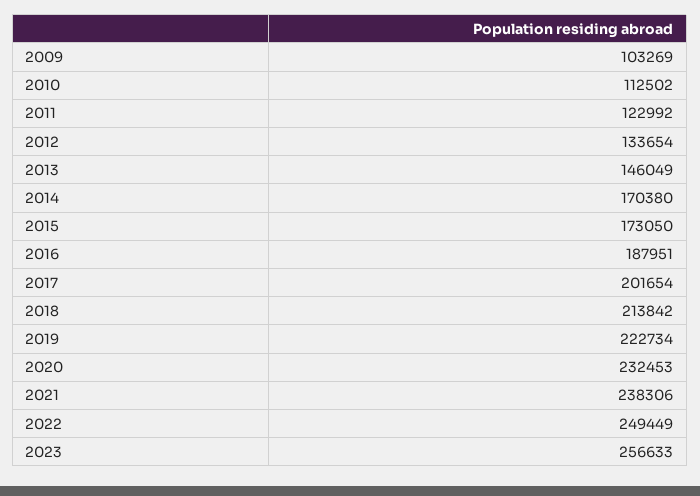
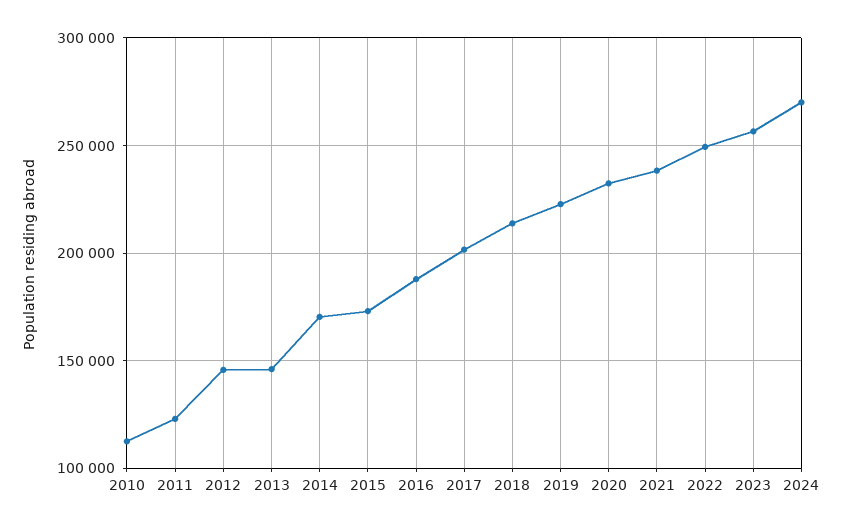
2009: 103269 -> none
2012: 133654 -> 145000
2024: none -> 270000

